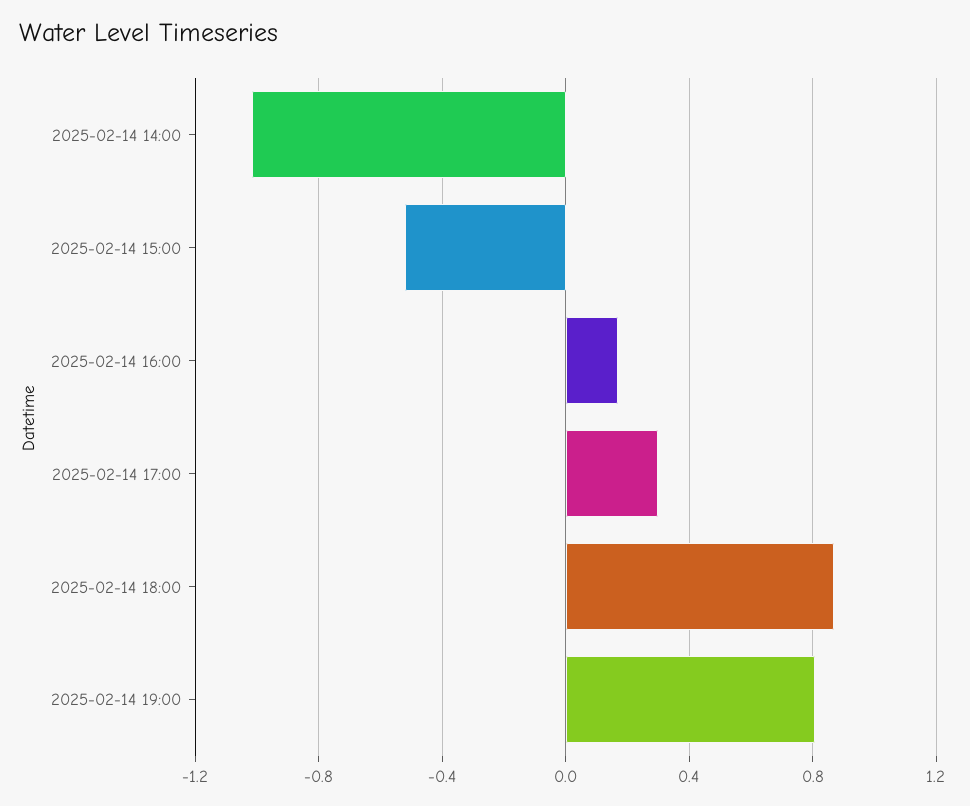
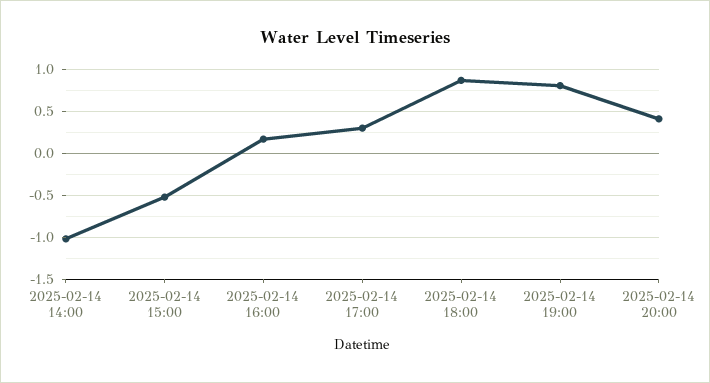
2025-02-14 20:00: none -> 0.4

